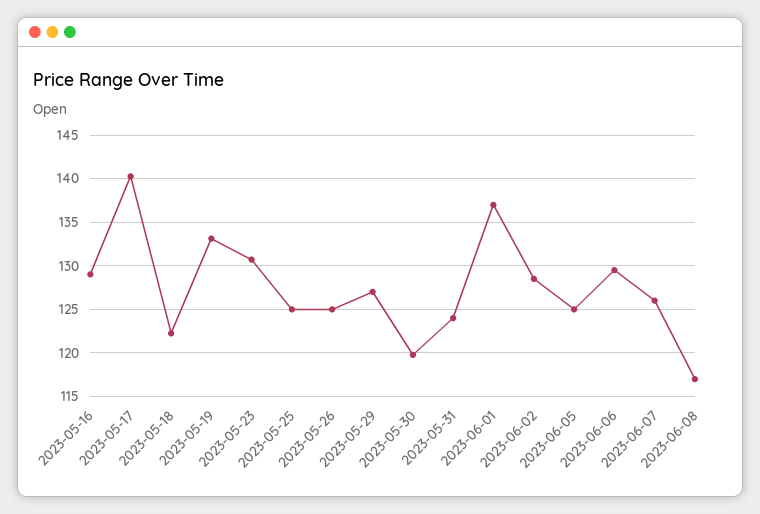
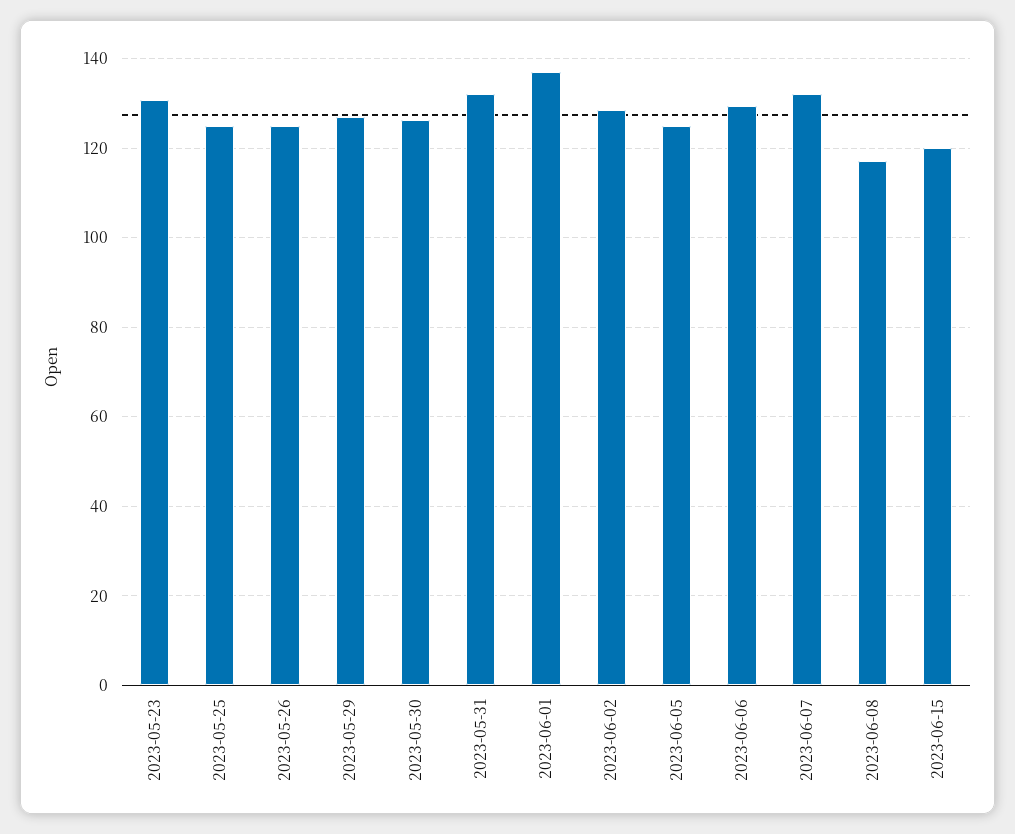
2023-05-16: 129 -> none
2023-05-17: 140 -> none
2023-05-18: 122 -> none
2023-05-19: 133 -> none
2023-05-30: 120 -> 126
2023-05-31: 124 -> 132
2023-06-07: 126 -> 132
2023-06-15: none -> 120

